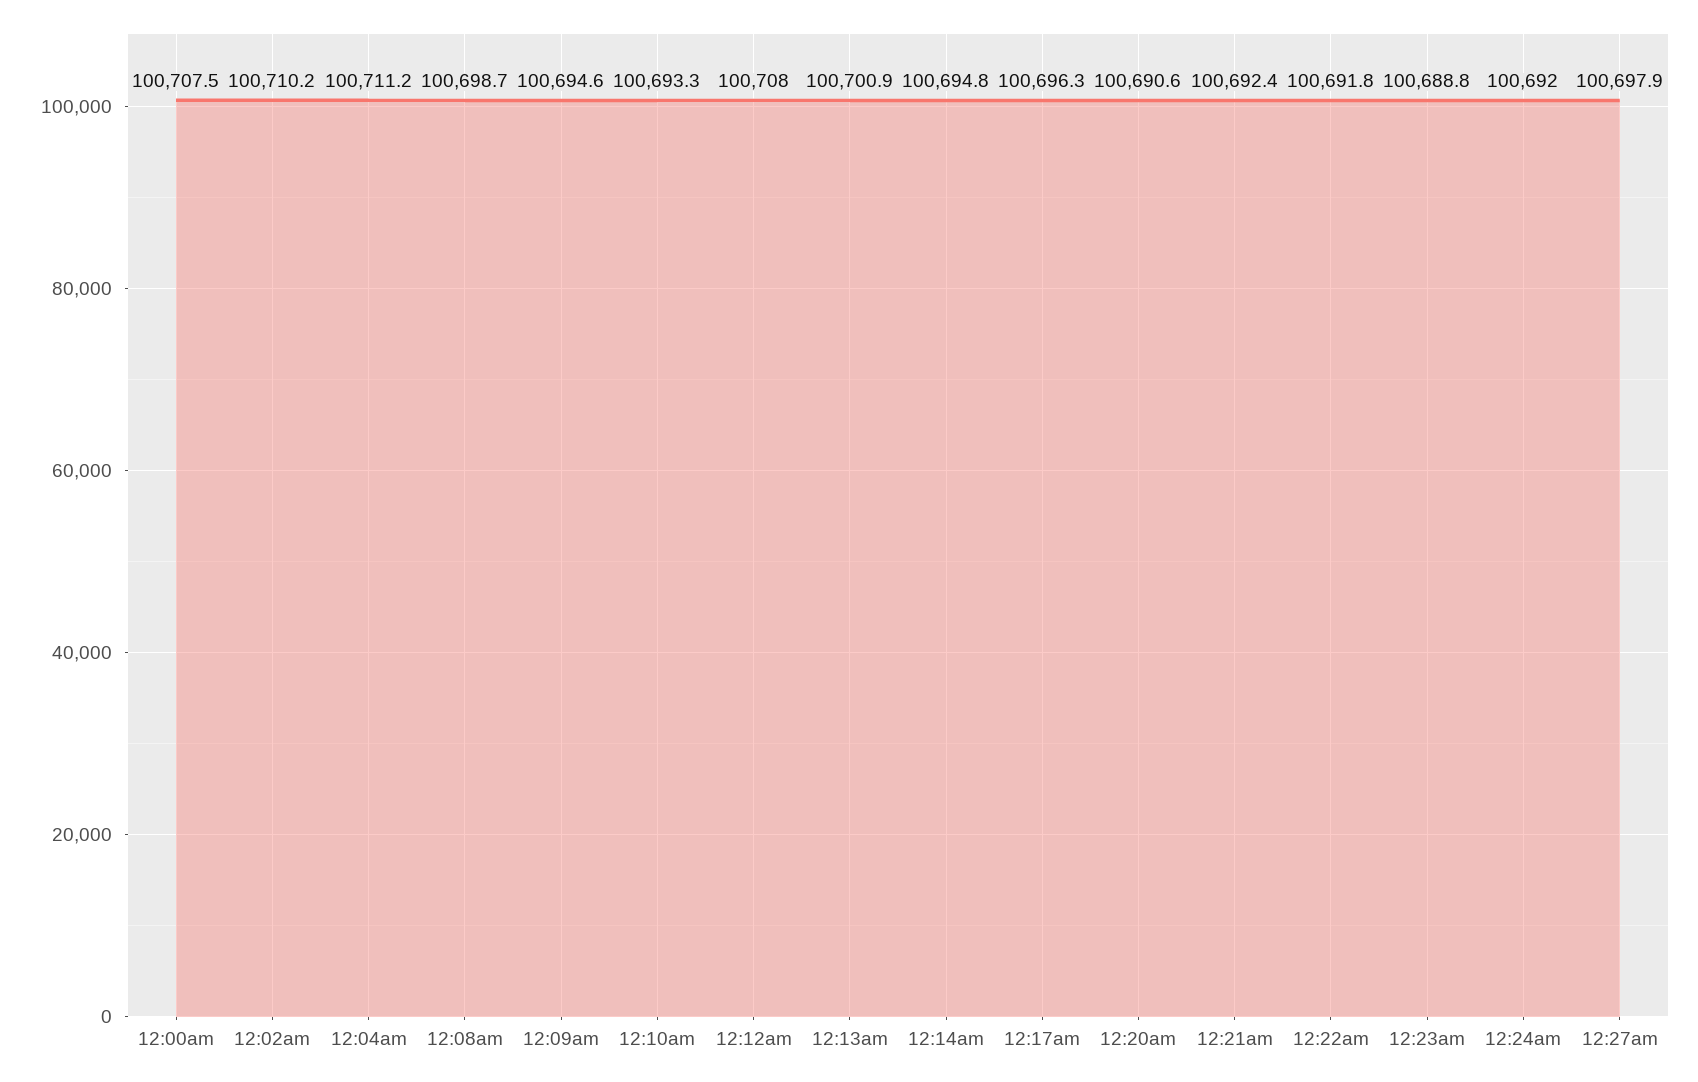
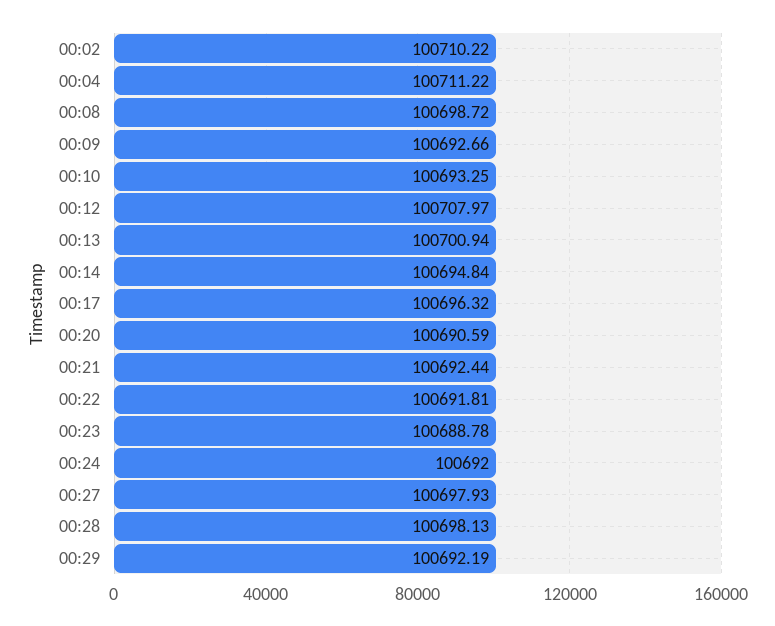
12:00am: 100707.5 -> none
12:09am: 100694.6 -> 100692.66
00:28: none -> 100698.13
00:29: none -> 100692.19

